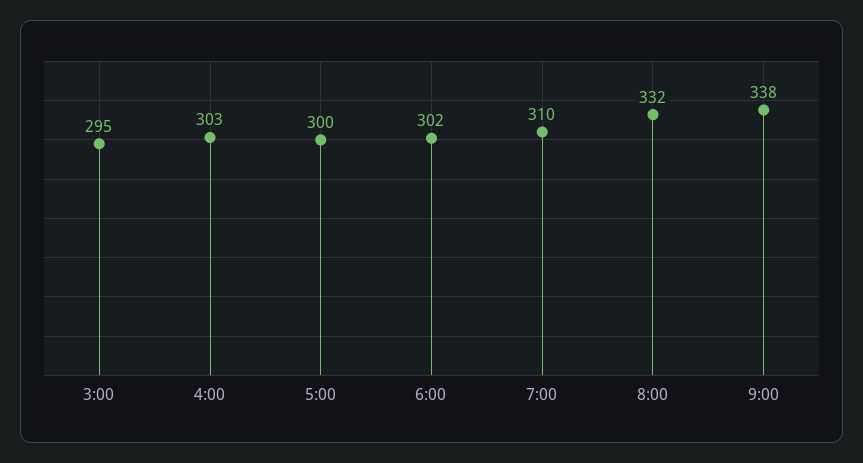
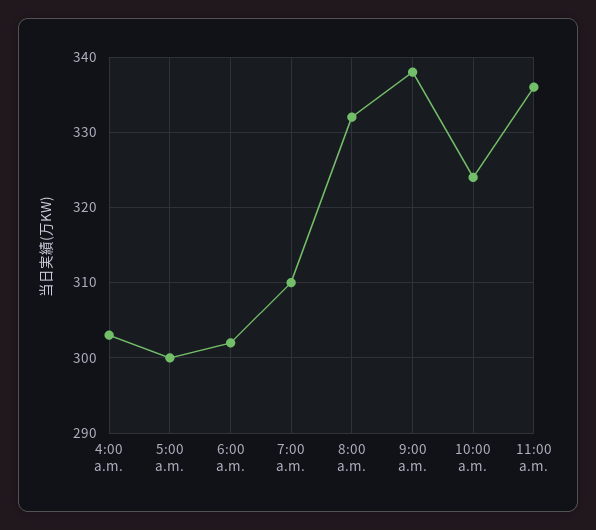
3:00: 295 -> none
10:00 a.m.: none -> 324
11:00 a.m.: none -> 336

